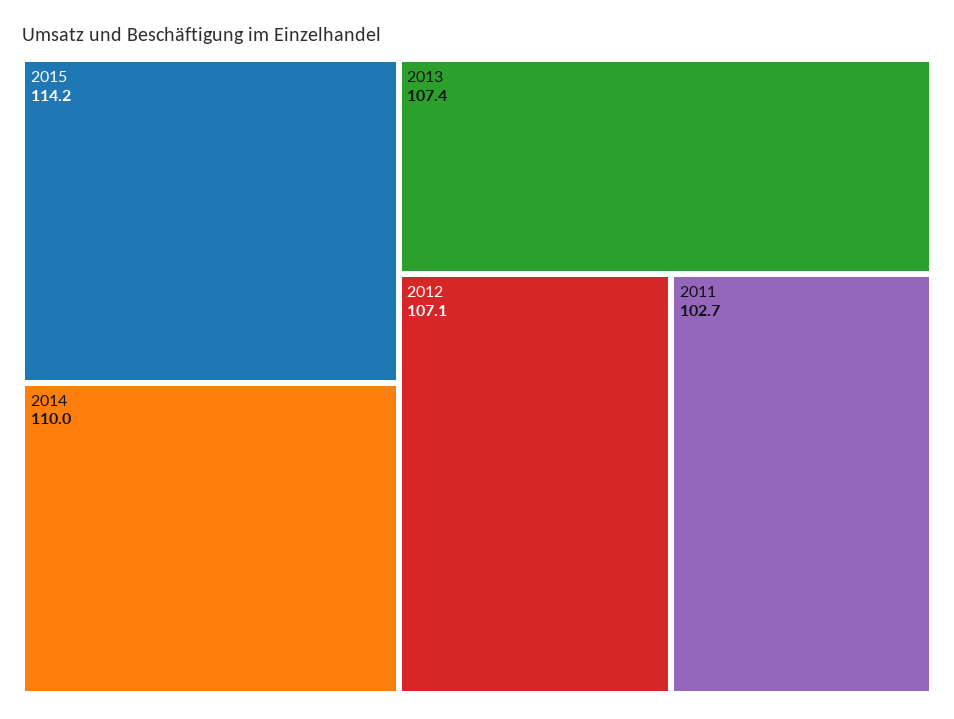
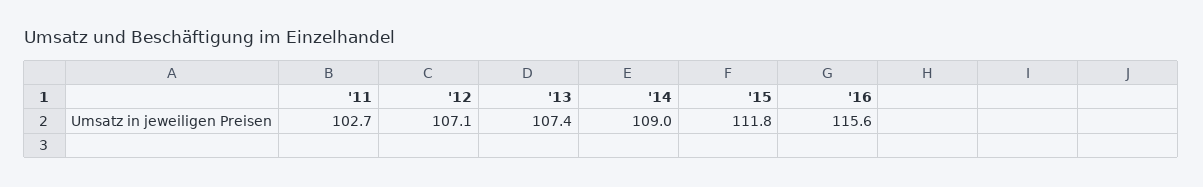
2015: 114.2 -> 111.8
2014: 110 -> 109
'16: none -> 115.6

